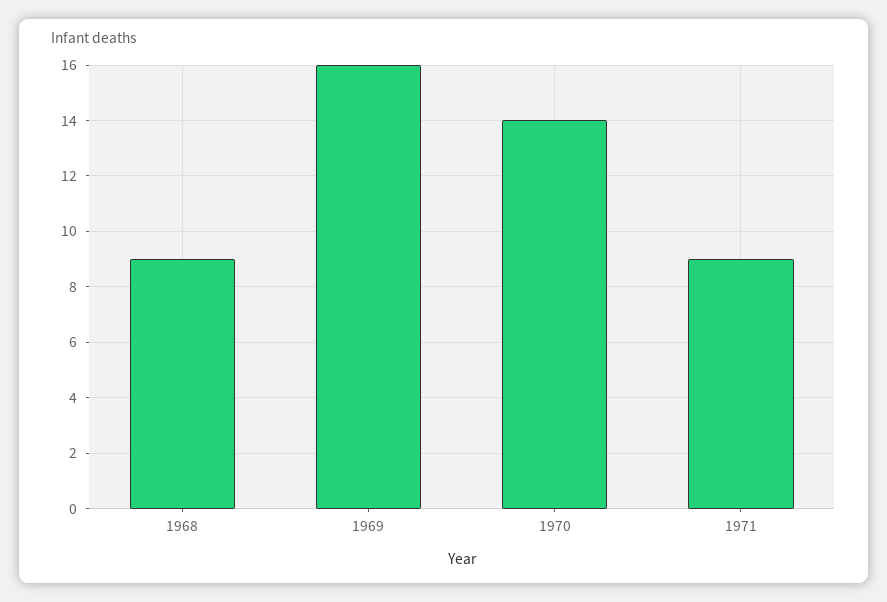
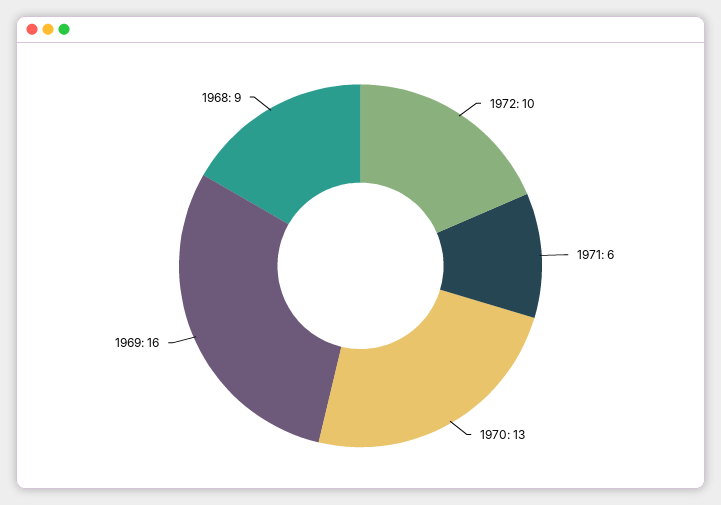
1970: 14 -> 13
1971: 9 -> 6
1972: none -> 10

